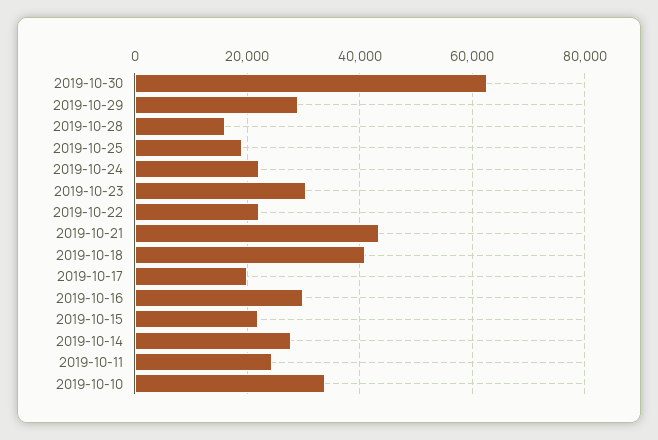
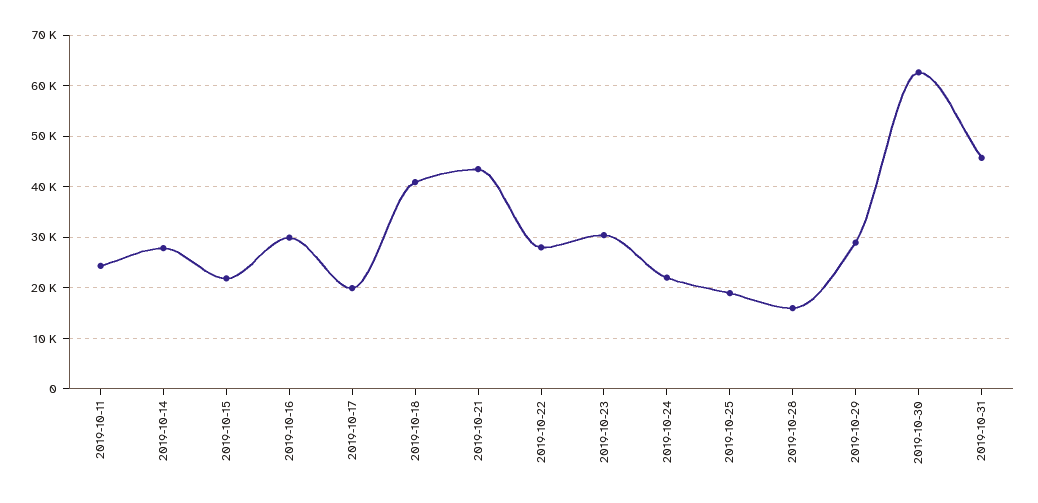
2019-10-22: 22000 -> 28000
2019-10-10: 34000 -> none
2019-10-31: none -> 46000

